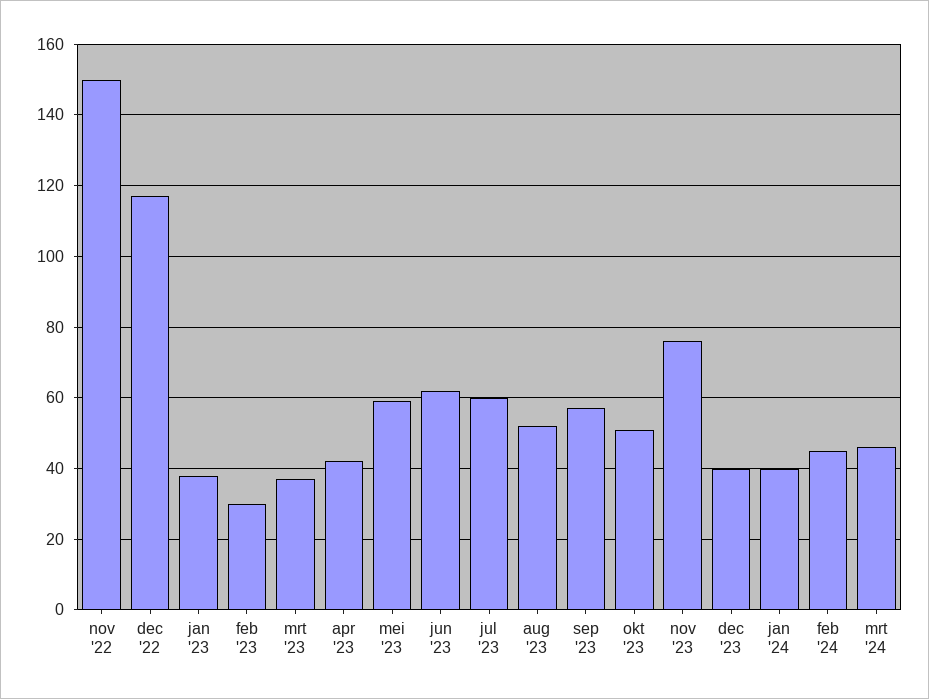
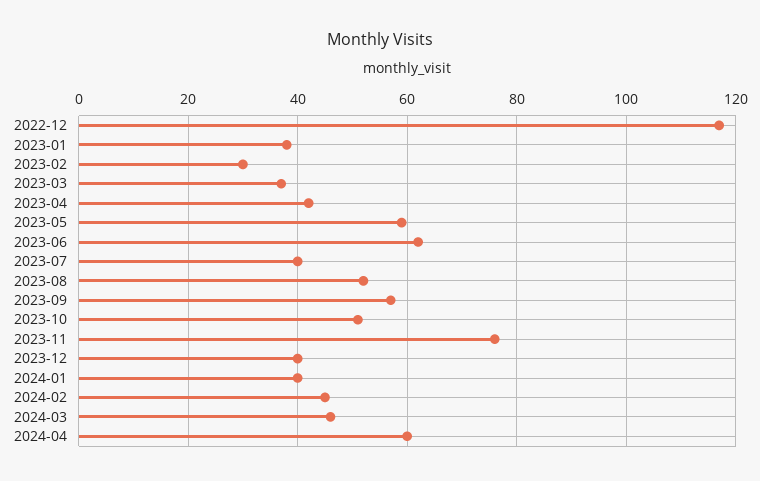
nov '22: 150 -> none
jul '23: 60 -> 40
2024-04: none -> 60

